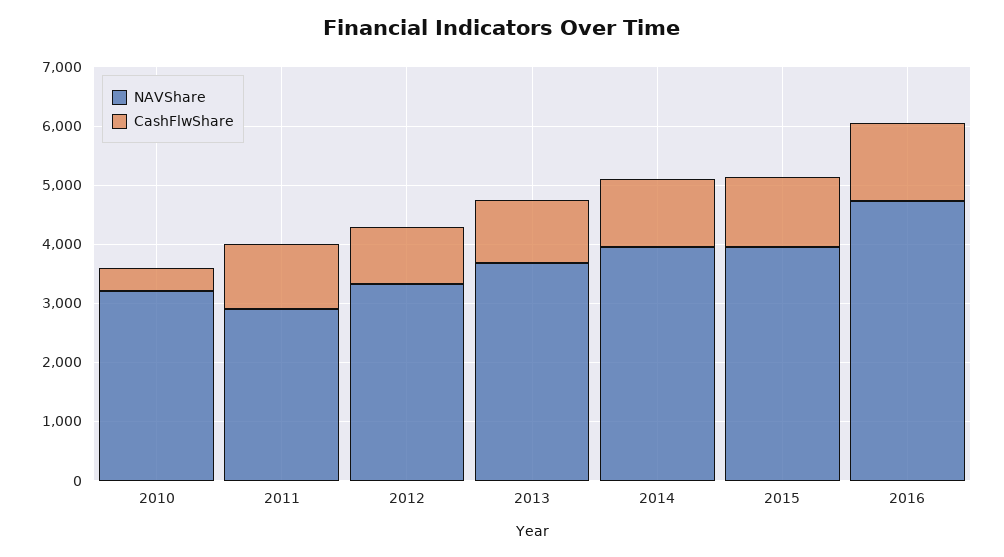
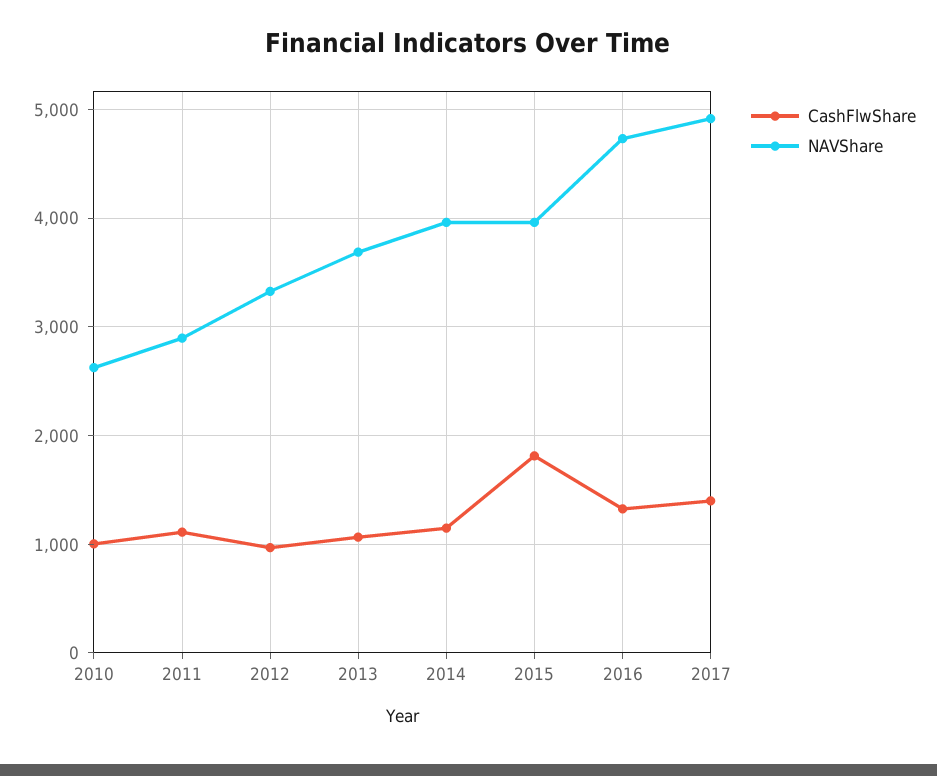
NAVShare, 2010: 3200 -> 2600
CashFlwShare, 2010: 400 -> 1000
CashFlwShare, 2015: 1200 -> 1800
CashFlwShare, 2017: none -> 1400
NAVShare, 2017: none -> 4900

